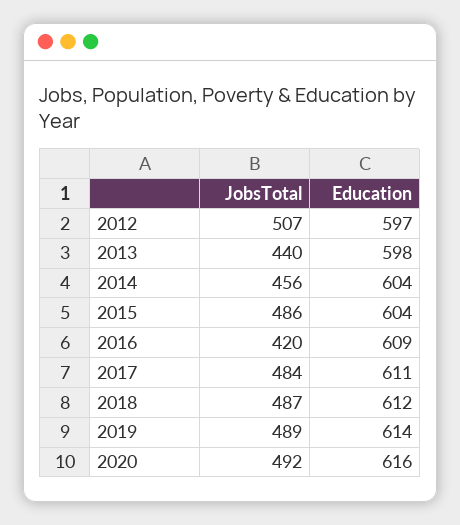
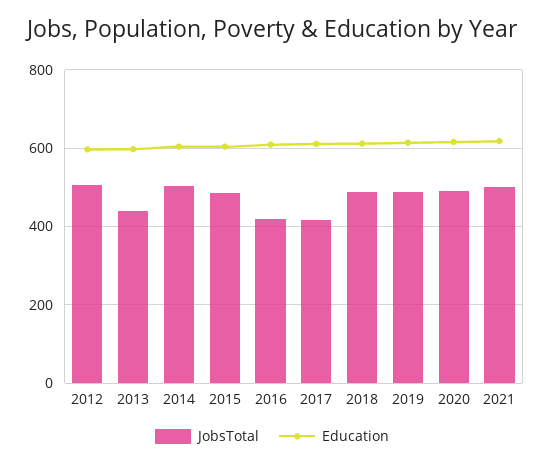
JobsTotal, 2014: 456 -> 500
JobsTotal, 2017: 484 -> 420
JobsTotal, 2021: none -> 500
Education, 2021: none -> 620

